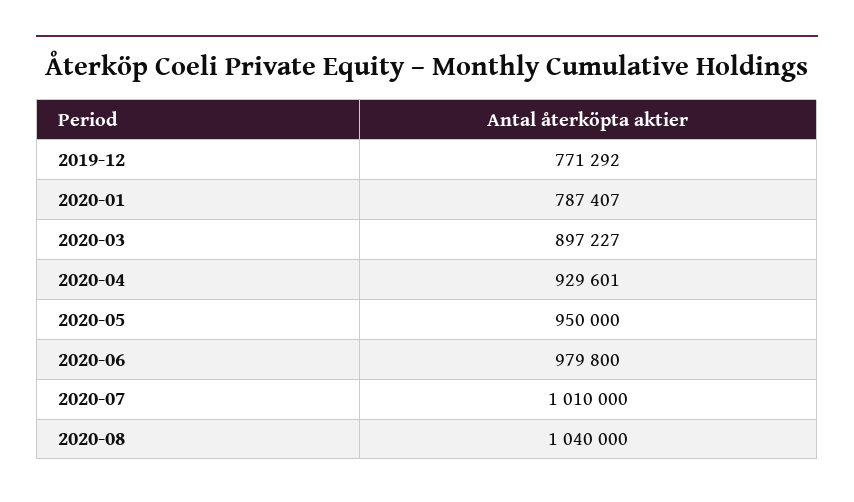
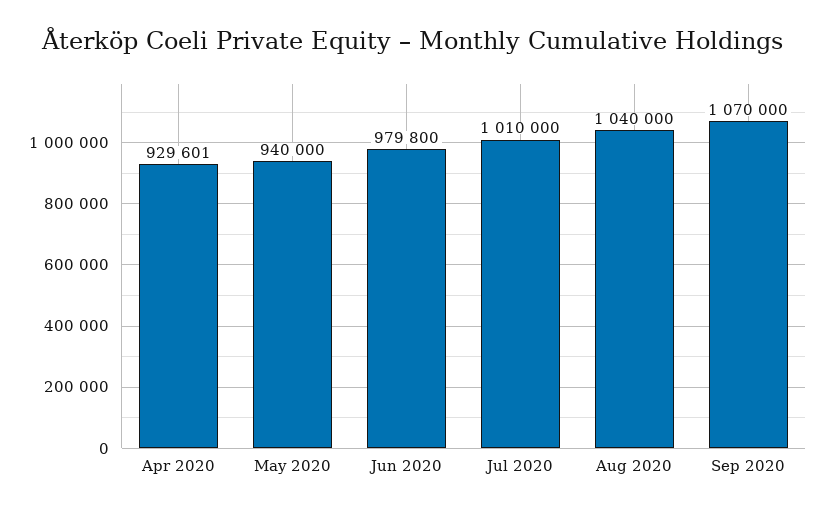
2019-12: 771292 -> none
2020-01: 787407 -> none
2020-03: 897227 -> none
2020-05: 950000 -> 940000
Sep 2020: none -> 1070000

